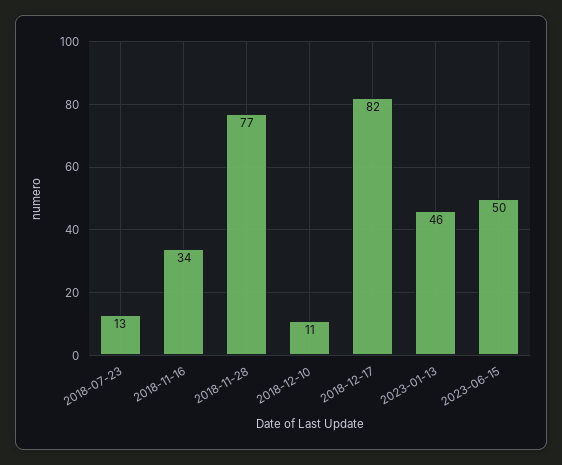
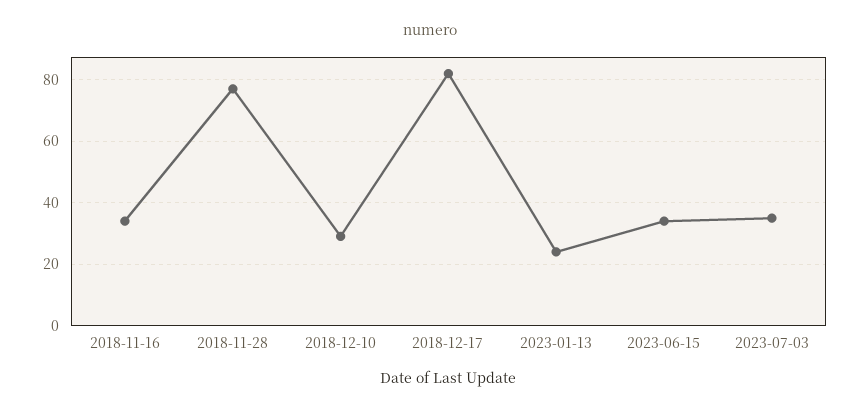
2018-07-23: 13 -> none
2018-12-10: 11 -> 30
2023-01-13: 46 -> 25
2023-06-15: 50 -> 35
2023-07-03: none -> 35

